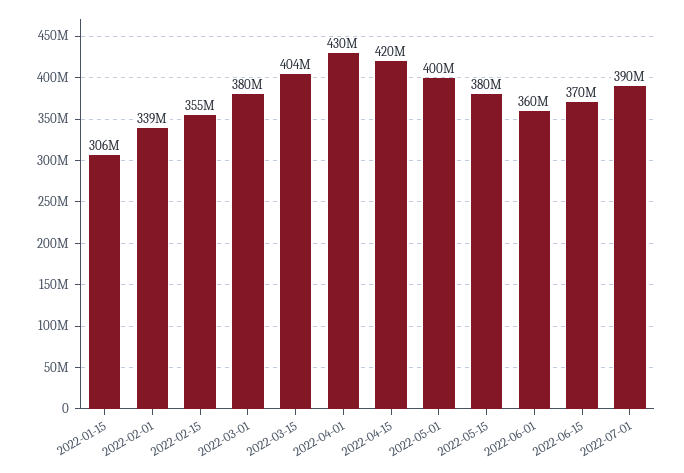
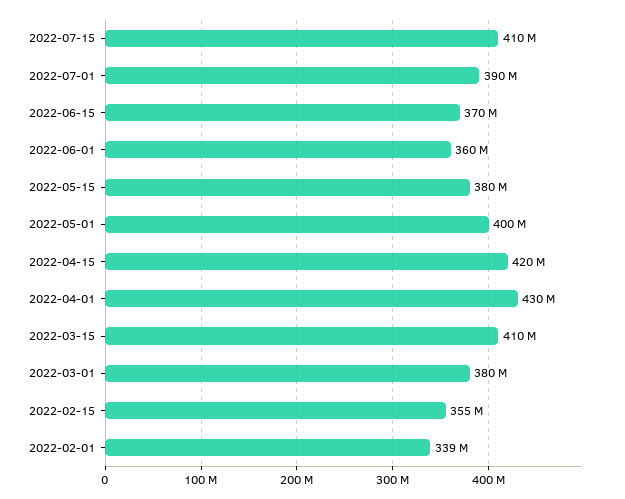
2022-01-15: 306000000 -> none
2022-03-15: 404000000 -> 410000000
2022-07-15: none -> 410000000

